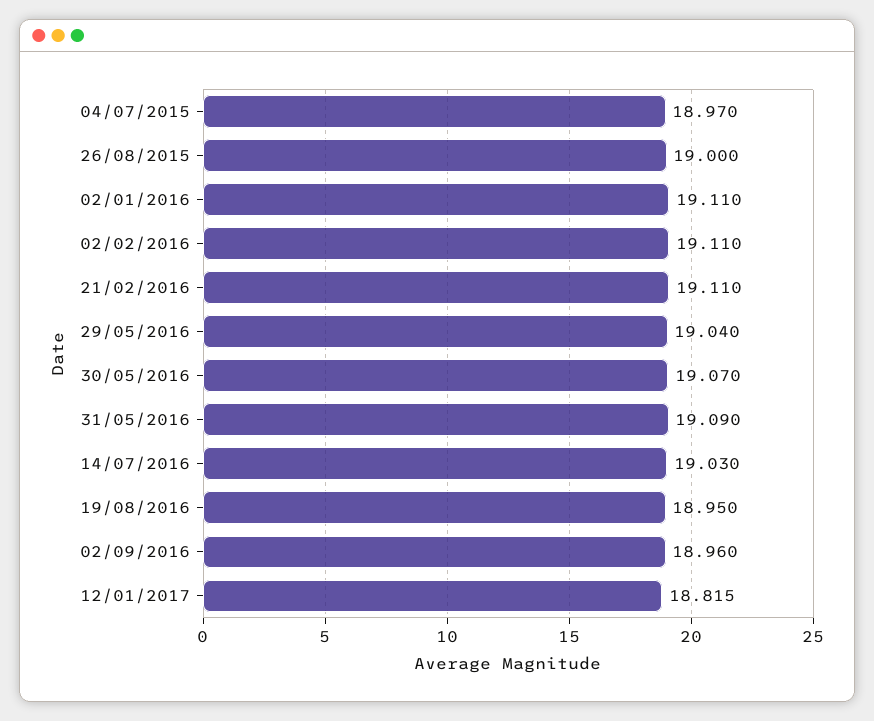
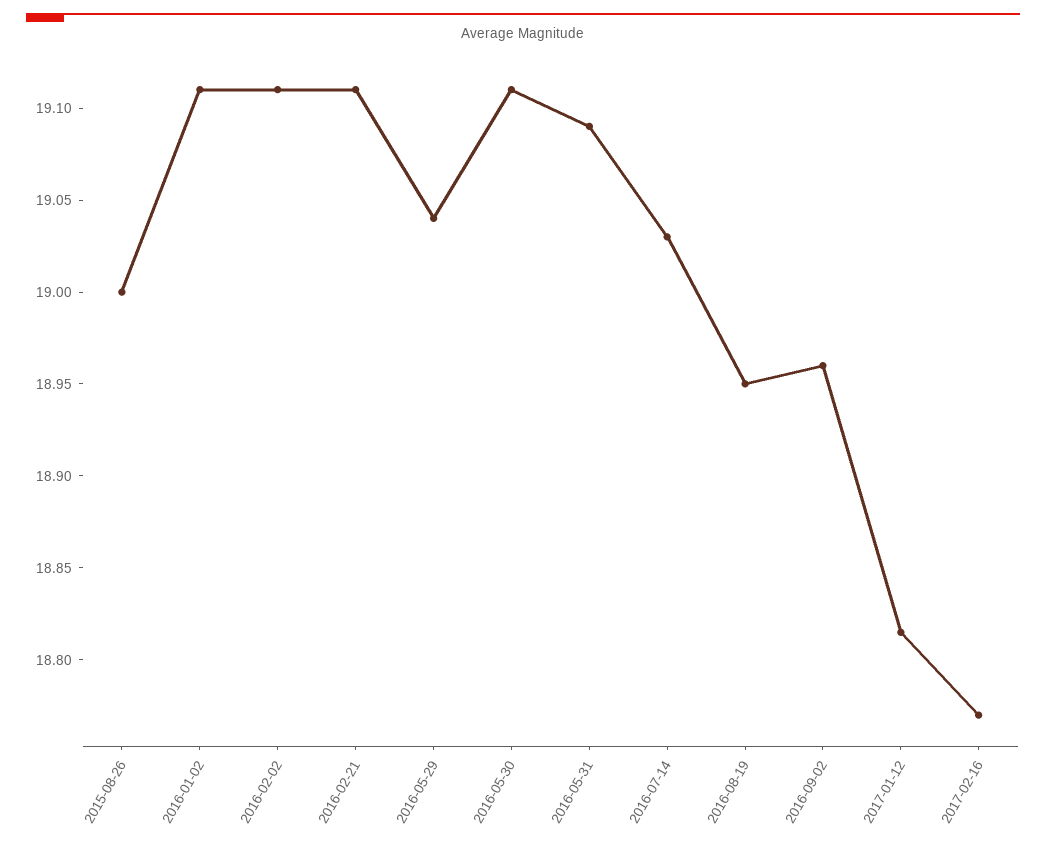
04/07/2015: 18.97 -> none
30/05/2016: 19.07 -> 19.11
2017-02-16: none -> 18.77

